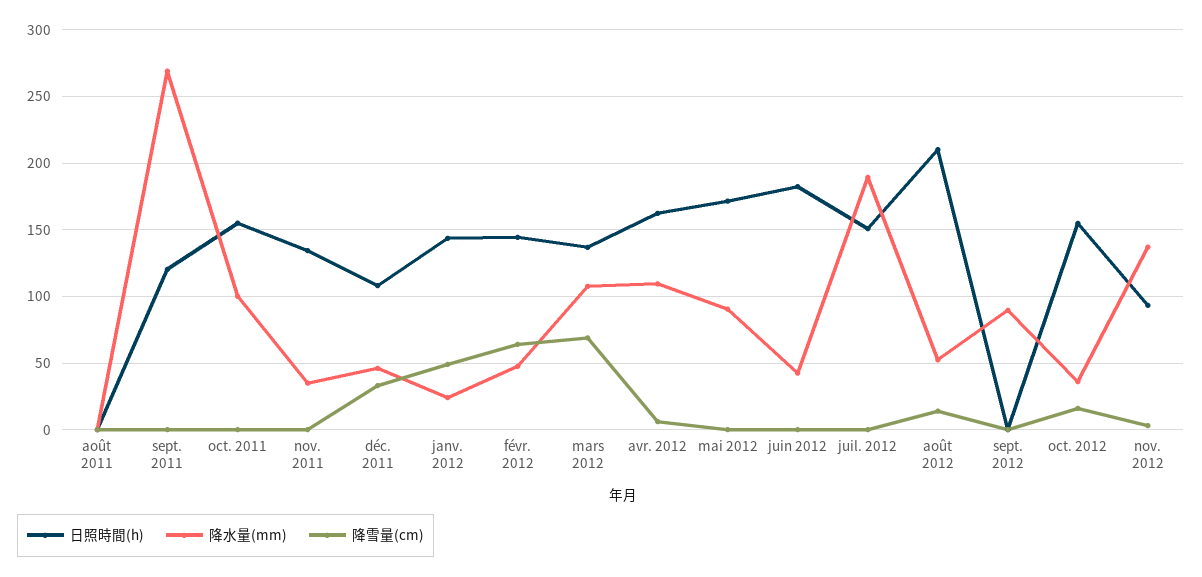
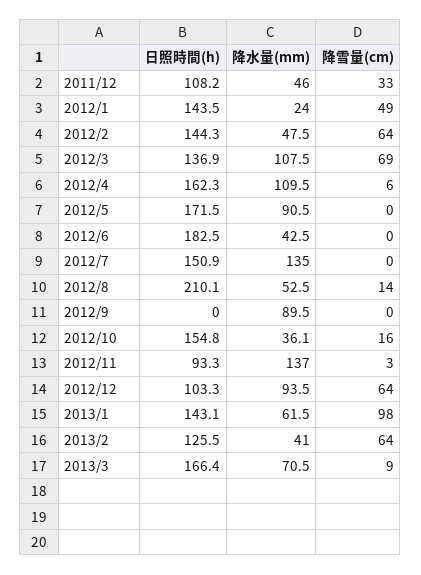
日照時間(h), août 2011: 0 -> none
降水量(mm), août 2011: 0 -> none
降雪量(cm), août 2011: 0 -> none
日照時間(h), sept. 2011: 120 -> none
降水量(mm), sept. 2011: 270 -> none
降雪量(cm), sept. 2011: 0 -> none
日照時間(h), oct. 2011: 155 -> none
降水量(mm), oct. 2011: 100 -> none
降雪量(cm), oct. 2011: 0 -> none
日照時間(h), nov. 2011: 135 -> none
降水量(mm), nov. 2011: 35 -> none
降雪量(cm), nov. 2011: 0 -> none
降水量(mm), juil. 2012: 190 -> 135
日照時間(h), 2012/12: none -> 103.3
降水量(mm), 2012/12: none -> 93.5
降雪量(cm), 2012/12: none -> 64
日照時間(h), 2013/1: none -> 143.1
降水量(mm), 2013/1: none -> 61.5
降雪量(cm), 2013/1: none -> 98
日照時間(h), 2013/2: none -> 125.5
降水量(mm), 2013/2: none -> 41
降雪量(cm), 2013/2: none -> 64
日照時間(h), 2013/3: none -> 166.4
降水量(mm), 2013/3: none -> 70.5
降雪量(cm), 2013/3: none -> 9

